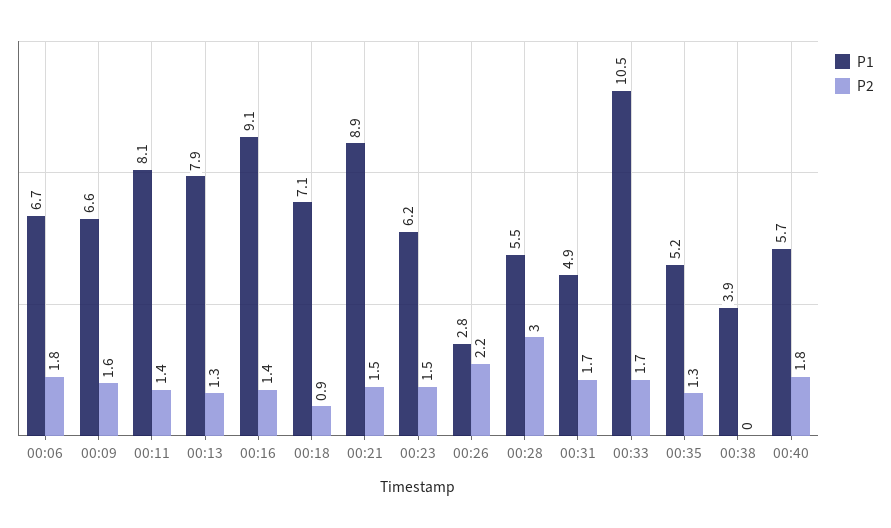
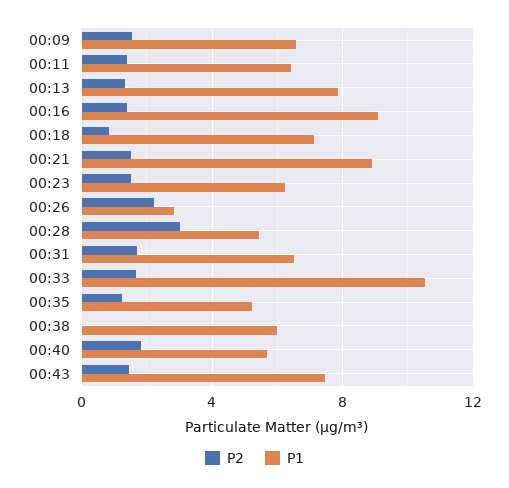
P1, 00:06: 6.7 -> none
P2, 00:06: 1.8 -> none
P1, 00:11: 8.1 -> 6.5
P1, 00:31: 4.9 -> 6.5
P1, 00:38: 3.9 -> 6
P2, 00:43: none -> 1.5
P1, 00:43: none -> 7.5

